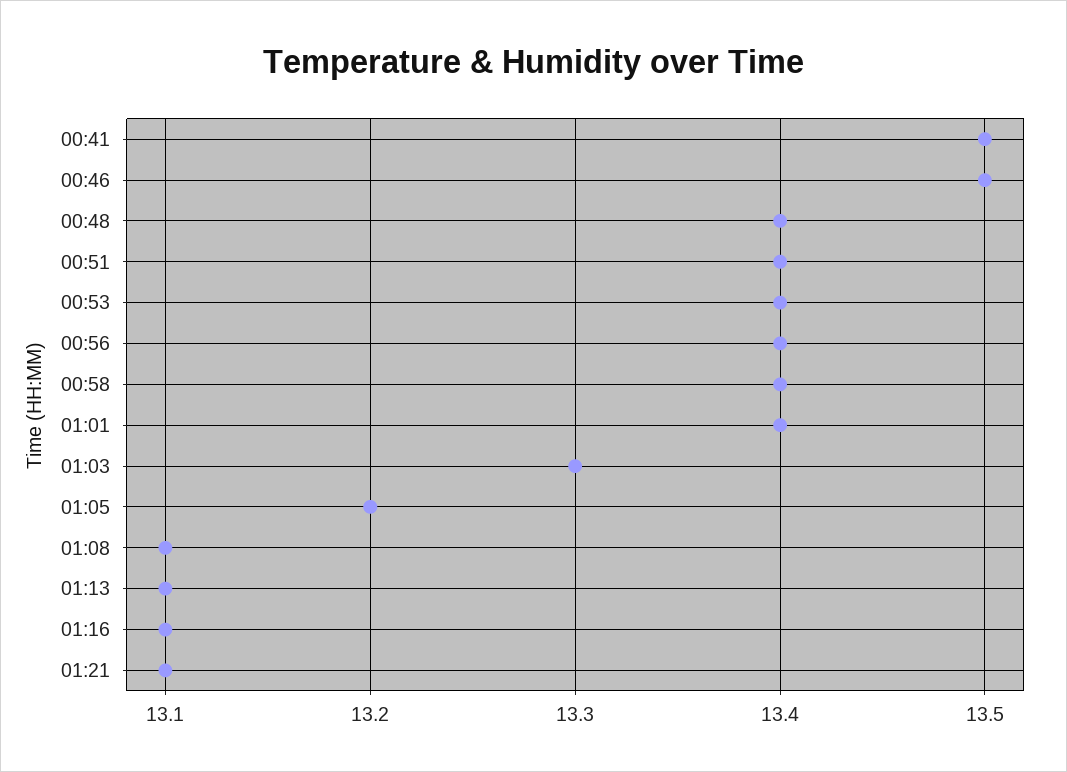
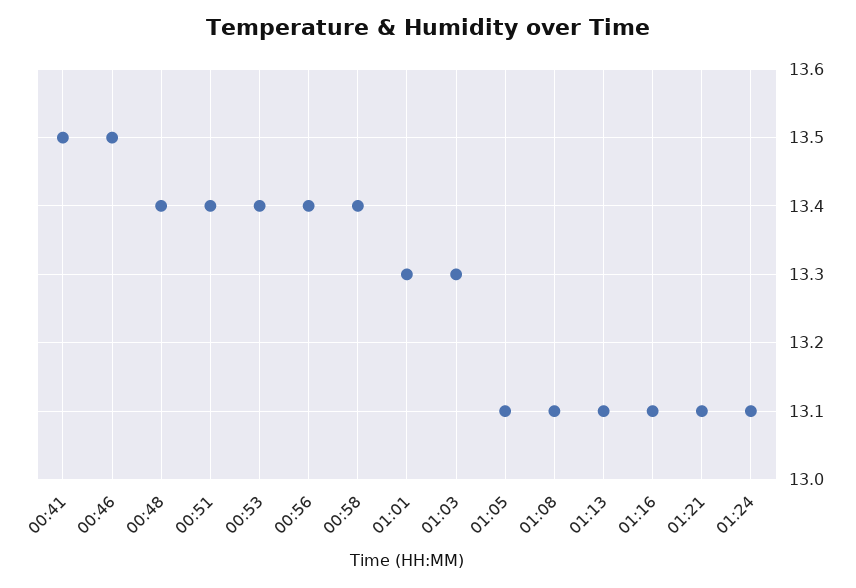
01:01: 13.4 -> 13.3
01:05: 13.2 -> 13.1
01:24: none -> 13.1

